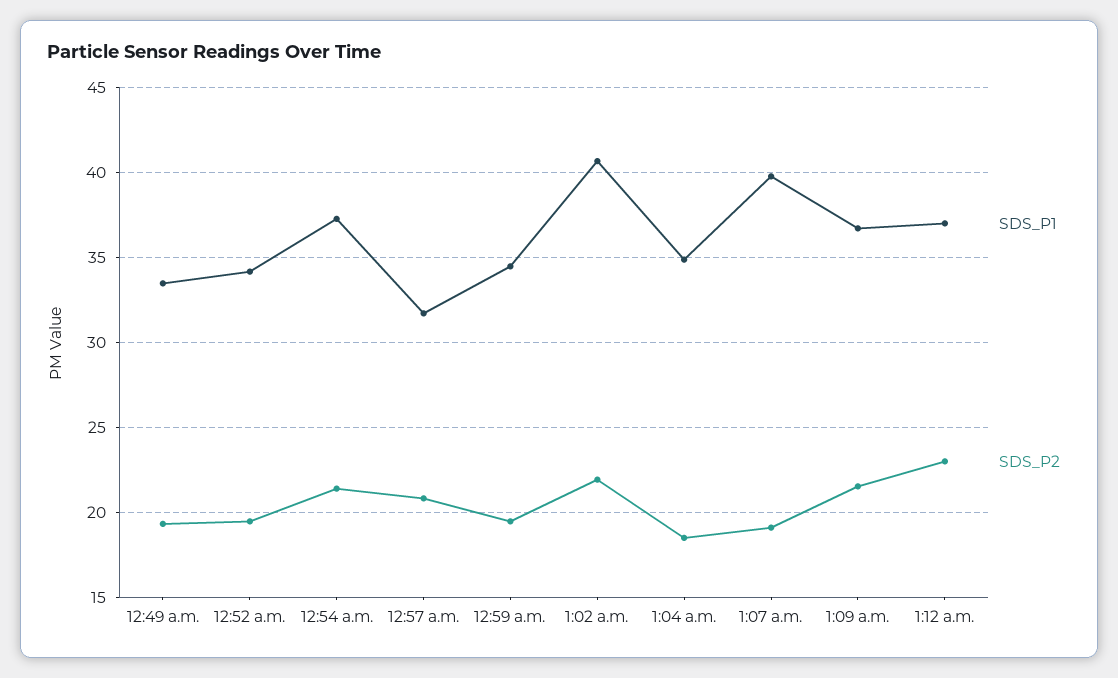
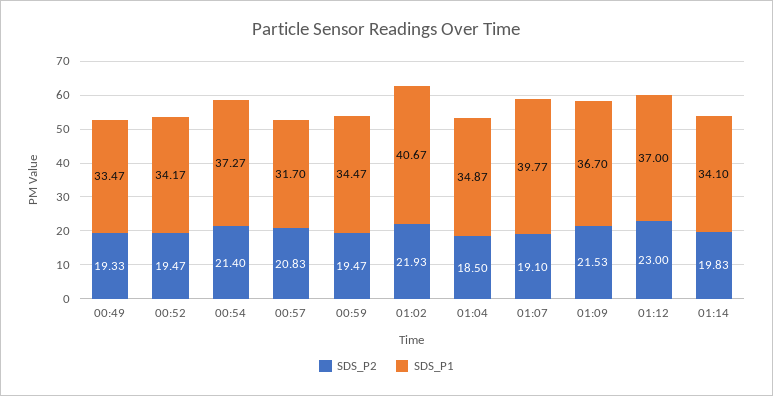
SDS_P2, 01:14: none -> 19.83
SDS_P1, 01:14: none -> 34.1

